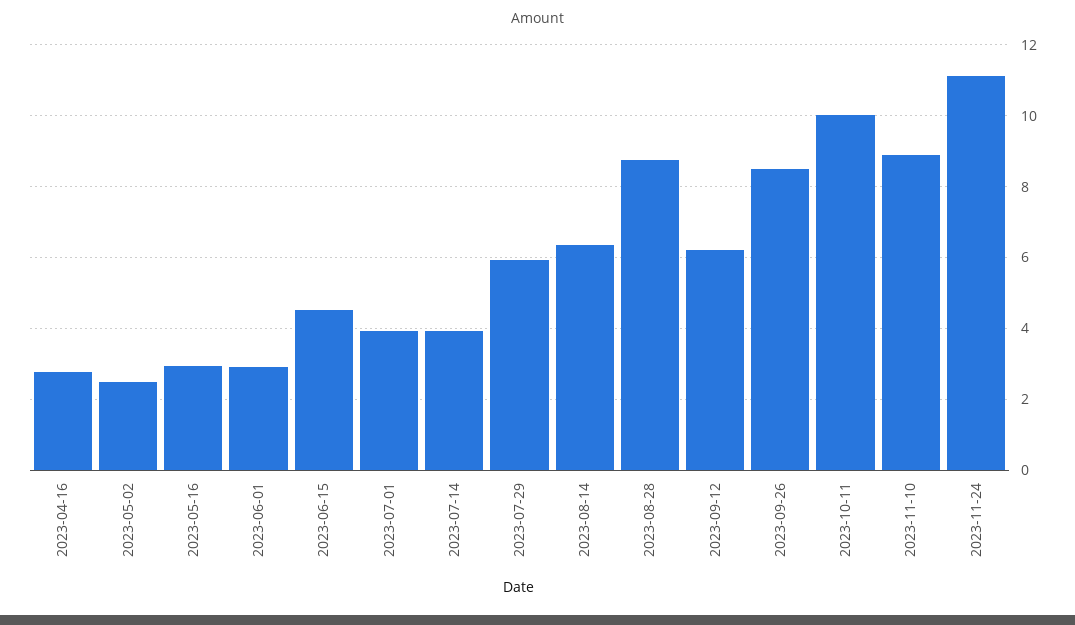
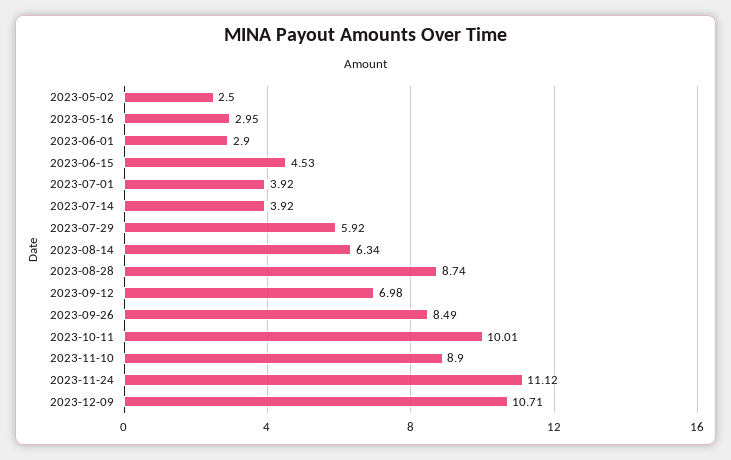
2023-04-16: 2.8 -> none
2023-09-12: 6.2 -> 6.98
2023-12-09: none -> 10.71

